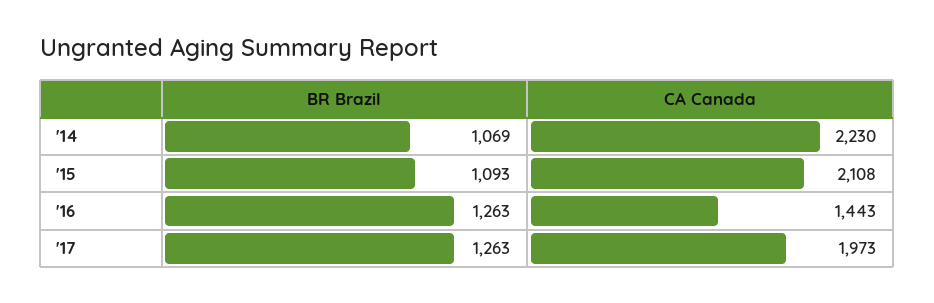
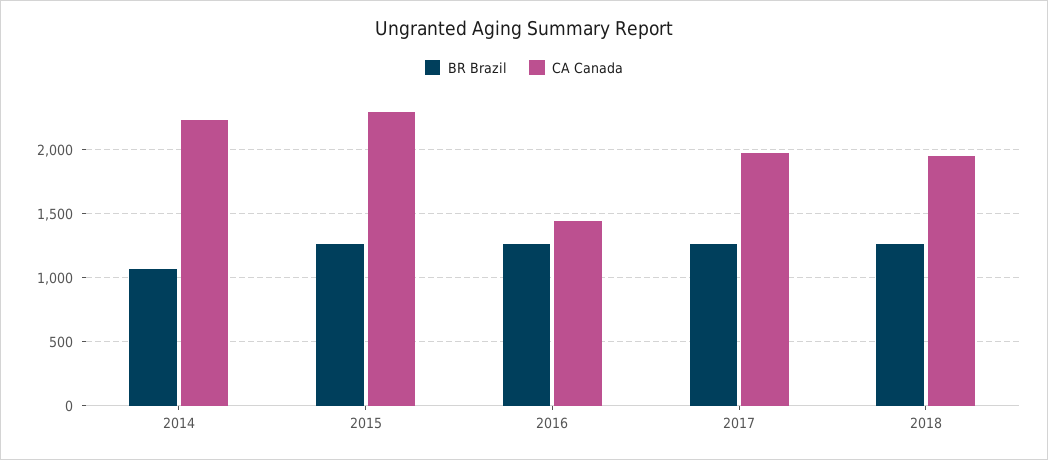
BR Brazil, '15: 1093 -> 1250
CA Canada, '15: 2108 -> 2300
BR Brazil, 2018: none -> 1250
CA Canada, 2018: none -> 1950

